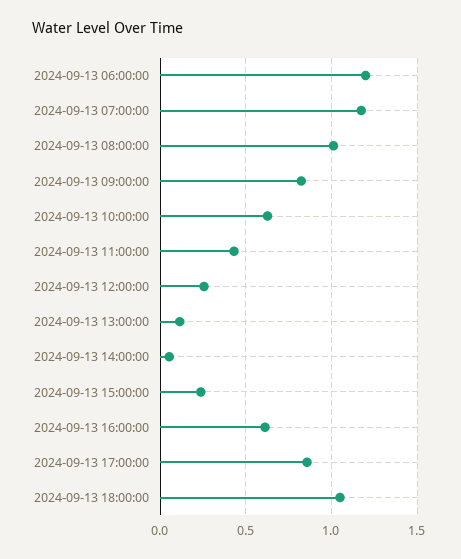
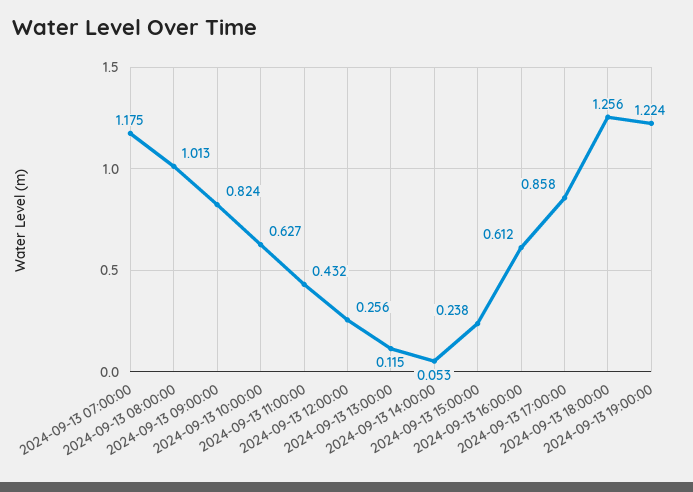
2024-09-13 06:00:00: 1.2 -> none
2024-09-13 18:00:00: 1.05 -> 1.256
2024-09-13 19:00:00: none -> 1.224

